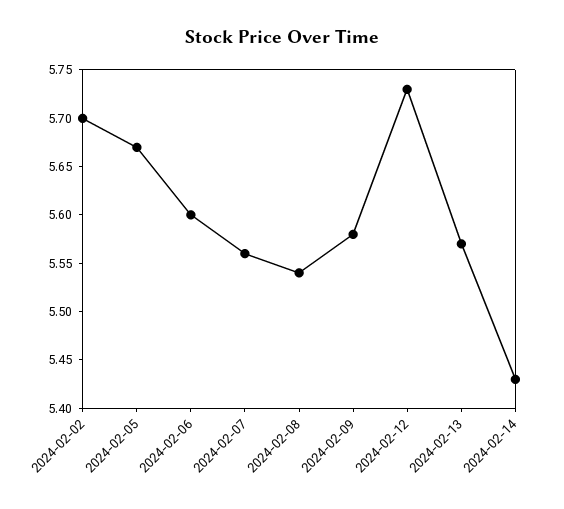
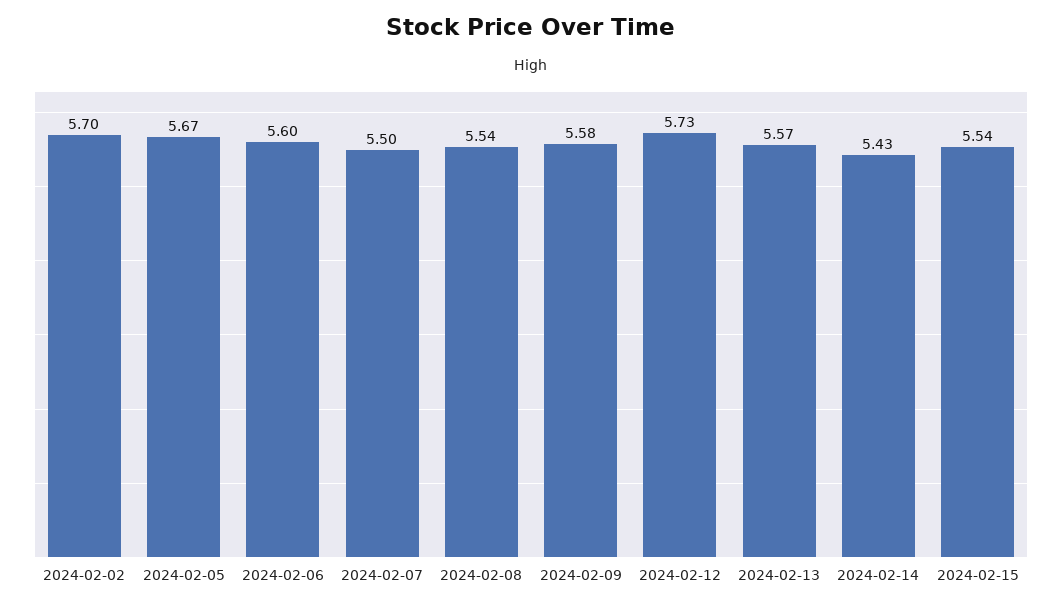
2024-02-07: 5.56 -> 5.5
2024-02-15: none -> 5.54

